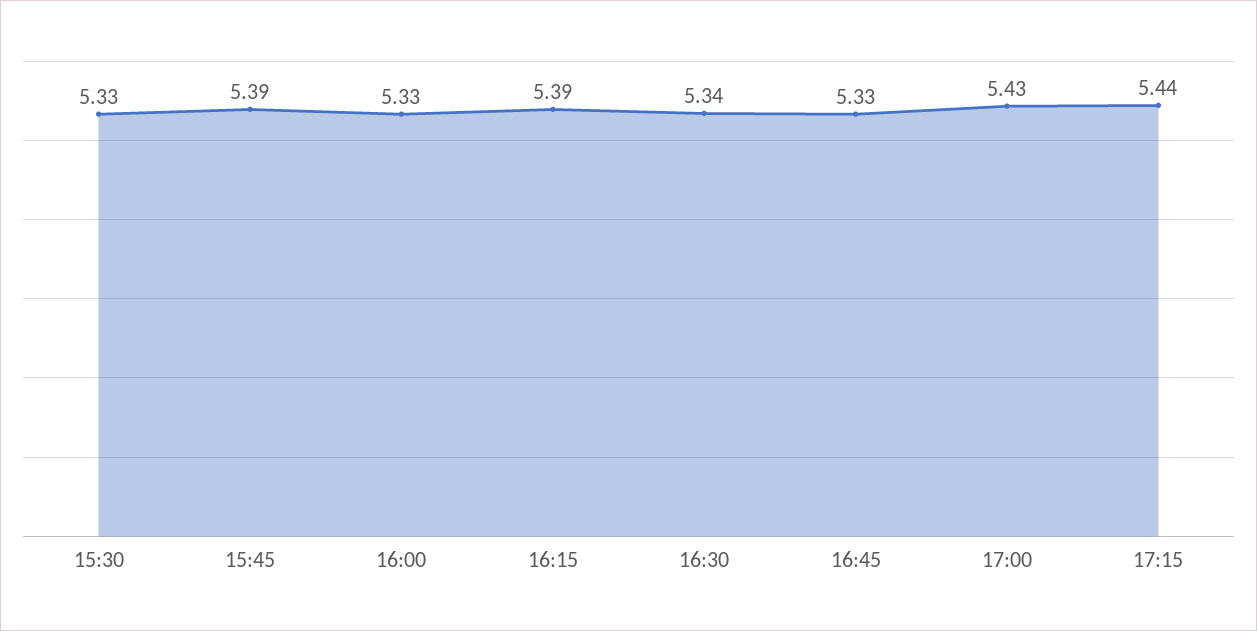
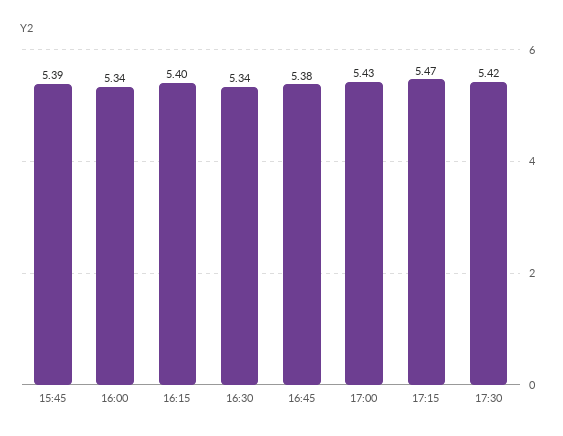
15:30: 5.33 -> none
16:00: 5.33 -> 5.34
16:15: 5.39 -> 5.4
16:45: 5.33 -> 5.38
17:15: 5.44 -> 5.47
17:30: none -> 5.42

